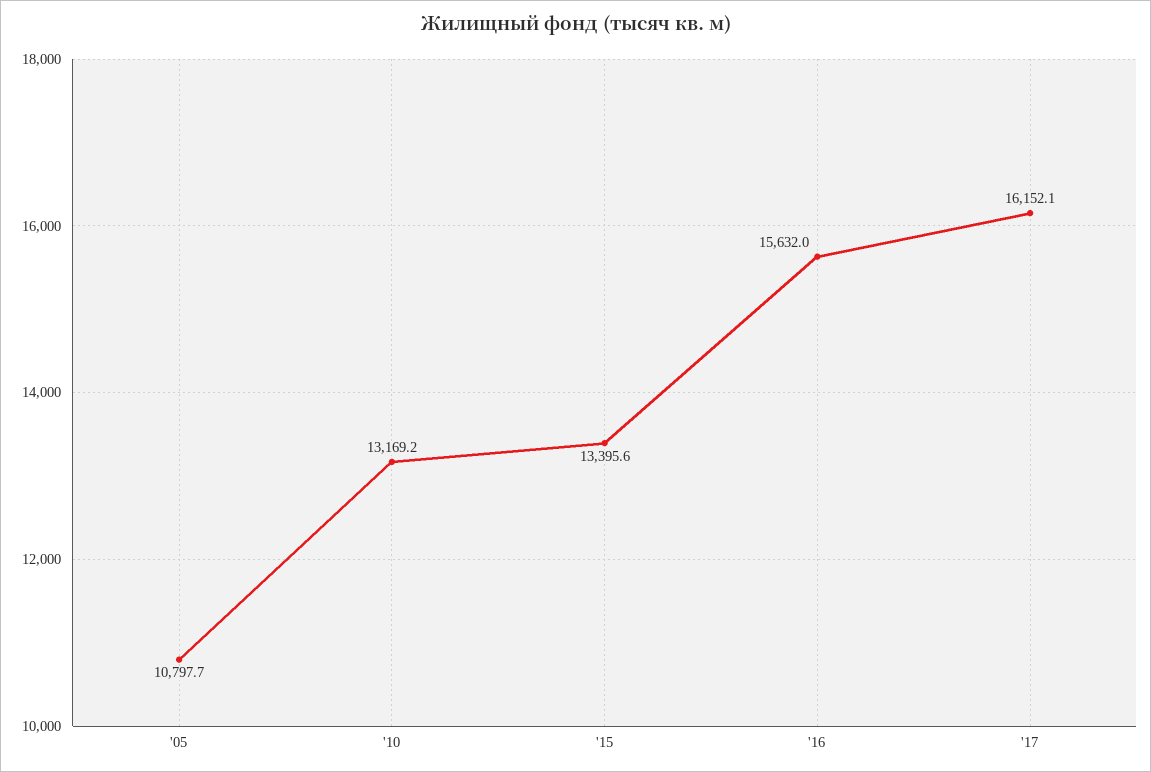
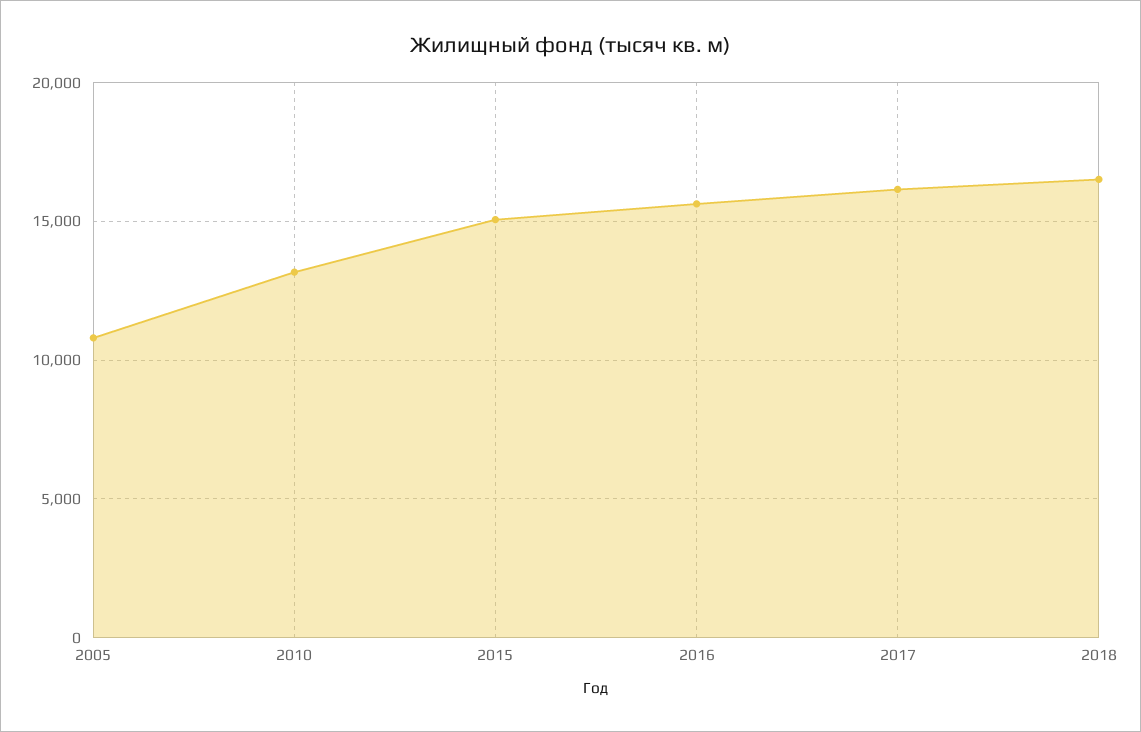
'15: 13395.6 -> 15000
2018: none -> 16500

